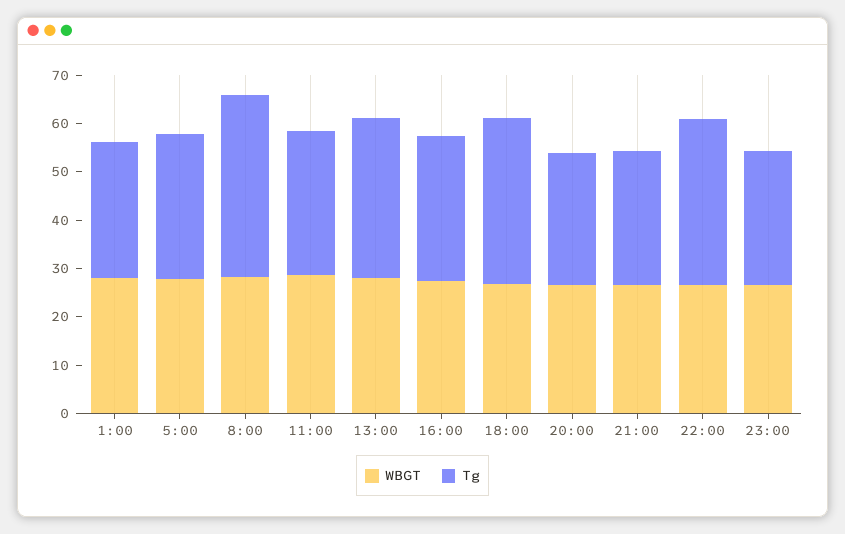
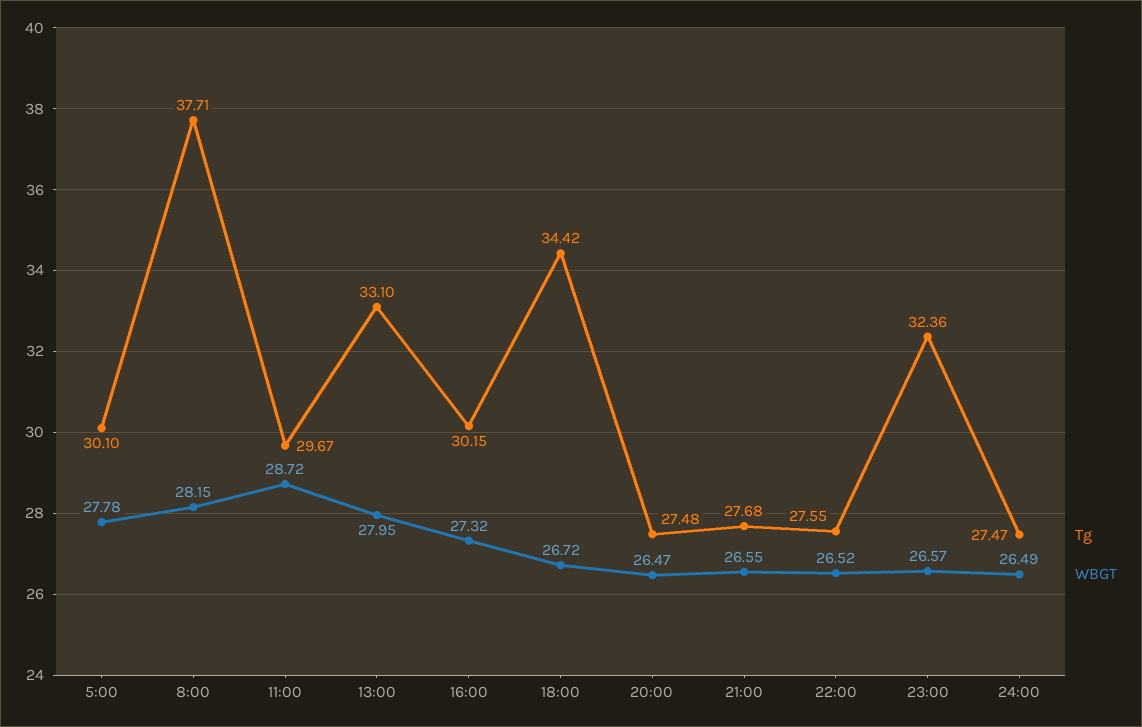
WBGT, 1:00: 28 -> none
Tg, 1:00: 28 -> none
Tg, 22:00: 34 -> 27.55
Tg, 23:00: 28 -> 32.36
Tg, 24:00: none -> 27.47
WBGT, 24:00: none -> 26.49

